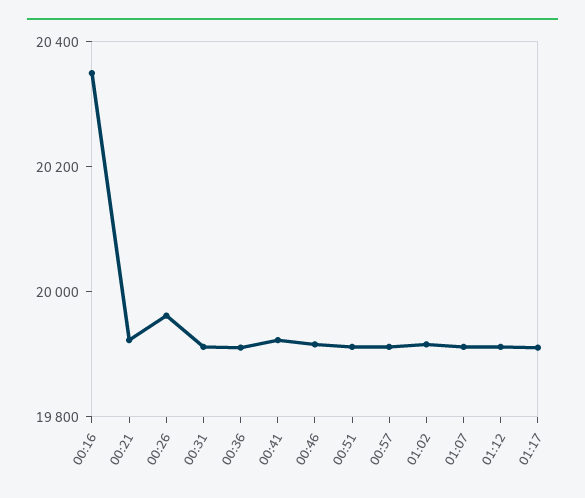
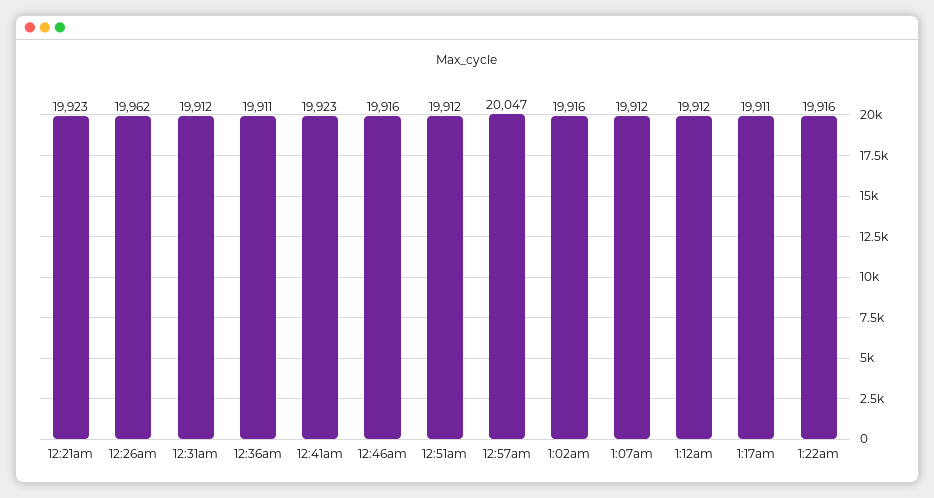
00:16: 20350 -> none
00:57: 19900 -> 20047
1:22am: none -> 19916

